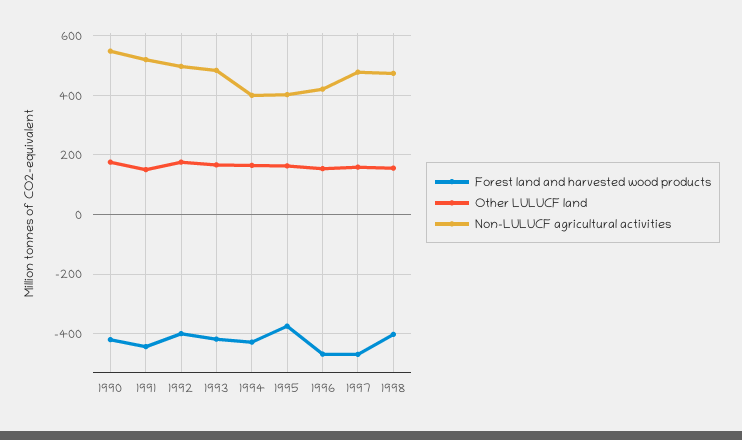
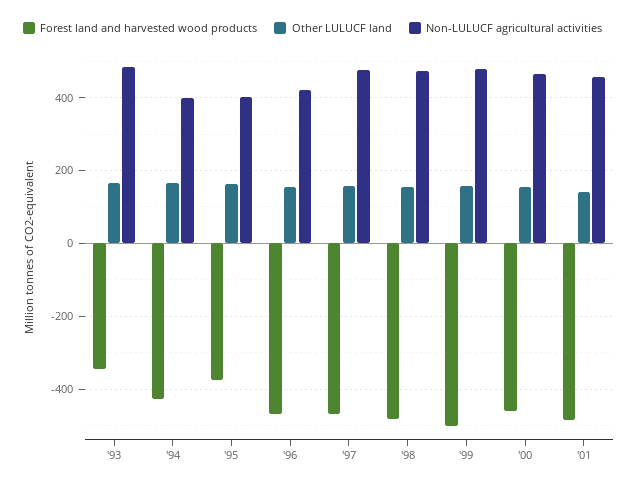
Forest land and harvested wood products, 1990: -425 -> none
Other LULUCF land, 1990: 175 -> none
Non-LULUCF agricultural activities, 1990: 550 -> none
Forest land and harvested wood products, 1991: -450 -> none
Other LULUCF land, 1991: 150 -> none
Non-LULUCF agricultural activities, 1991: 525 -> none
Forest land and harvested wood products, 1992: -400 -> none
Other LULUCF land, 1992: 175 -> none
Non-LULUCF agricultural activities, 1992: 500 -> none
Forest land and harvested wood products, 1993: -425 -> -340
Forest land and harvested wood products, 1998: -400 -> -480
Forest land and harvested wood products, '99: none -> -500
Other LULUCF land, '99: none -> 160
Non-LULUCF agricultural activities, '99: none -> 480
Forest land and harvested wood products, '00: none -> -460
Other LULUCF land, '00: none -> 160
Non-LULUCF agricultural activities, '00: none -> 460
Forest land and harvested wood products, '01: none -> -480
Other LULUCF land, '01: none -> 140
Non-LULUCF agricultural activities, '01: none -> 460

